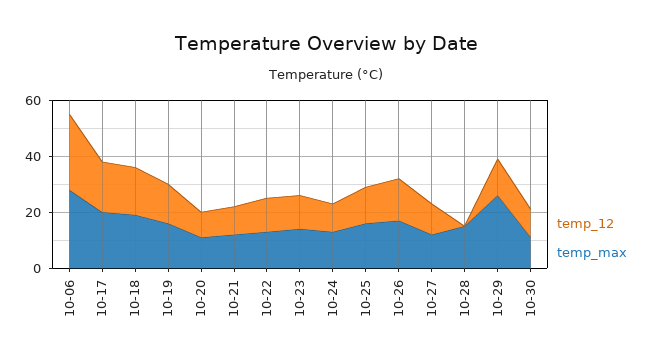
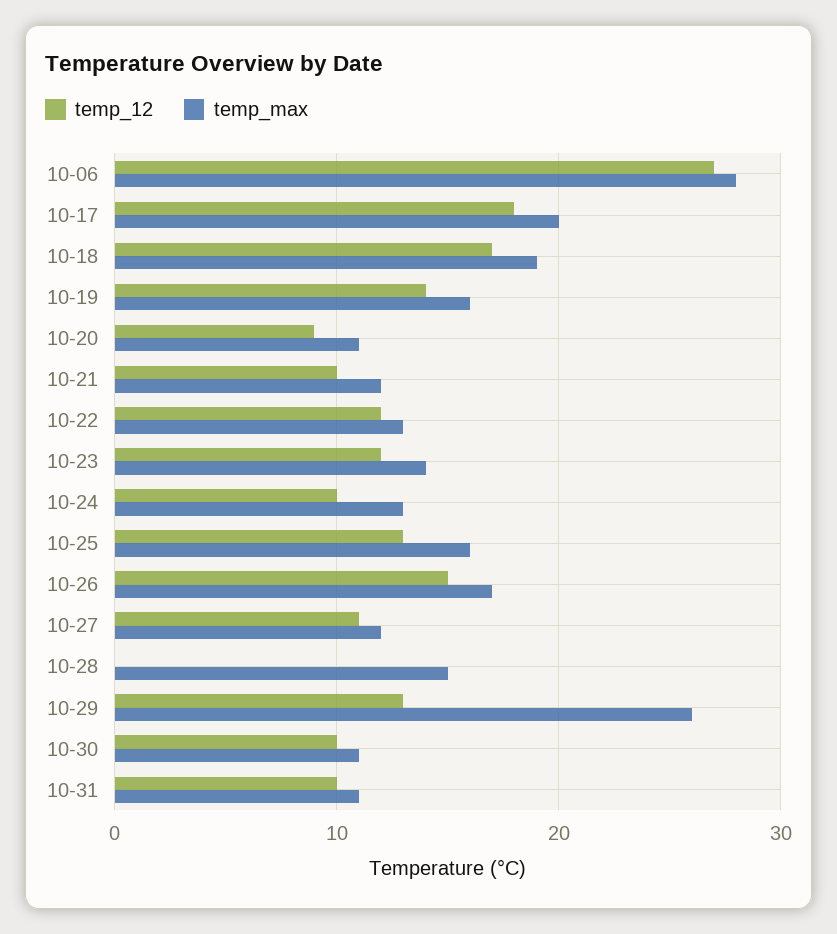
temp_12, 10-31: none -> 10
temp_max, 10-31: none -> 11

